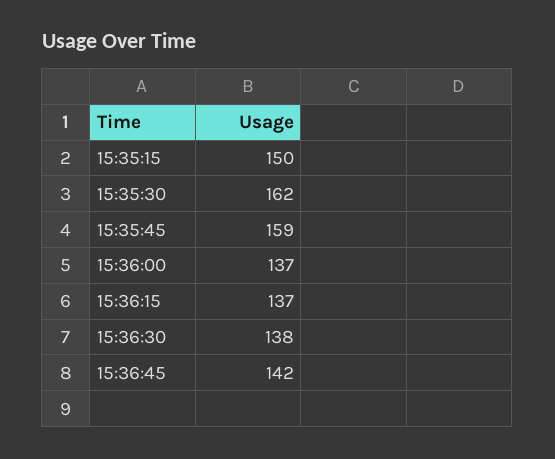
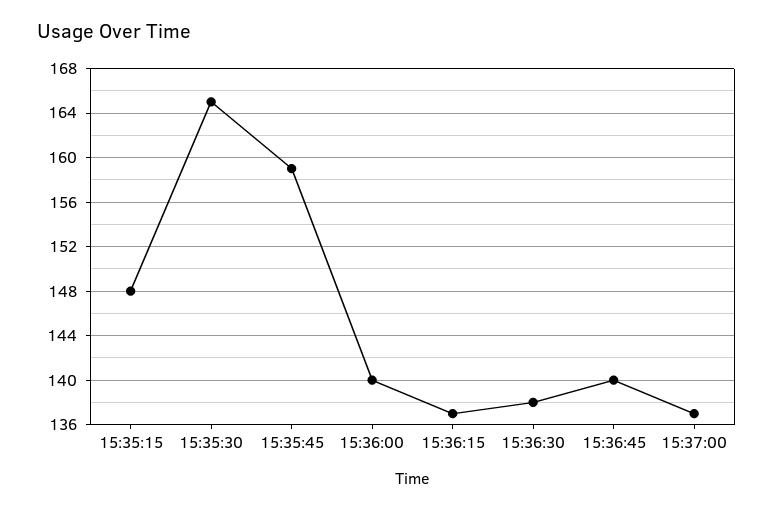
15:35:15: 150 -> 148
15:35:30: 162 -> 165
15:36:00: 137 -> 140
15:36:45: 142 -> 140
15:37:00: none -> 137

